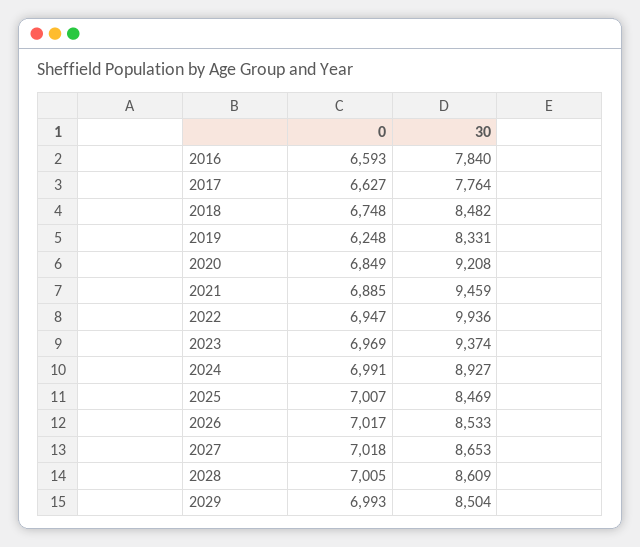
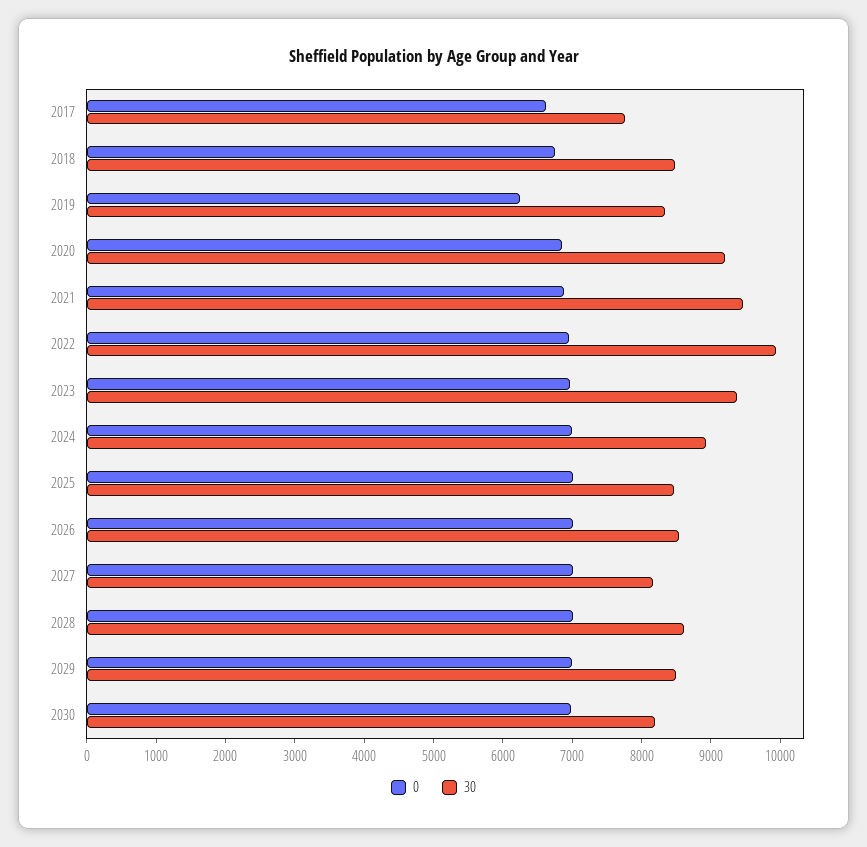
0, 2016: 6593 -> none
30, 2016: 7840 -> none
30, 2027: 8653 -> 8200
0, 2030: none -> 7000
30, 2030: none -> 8200

